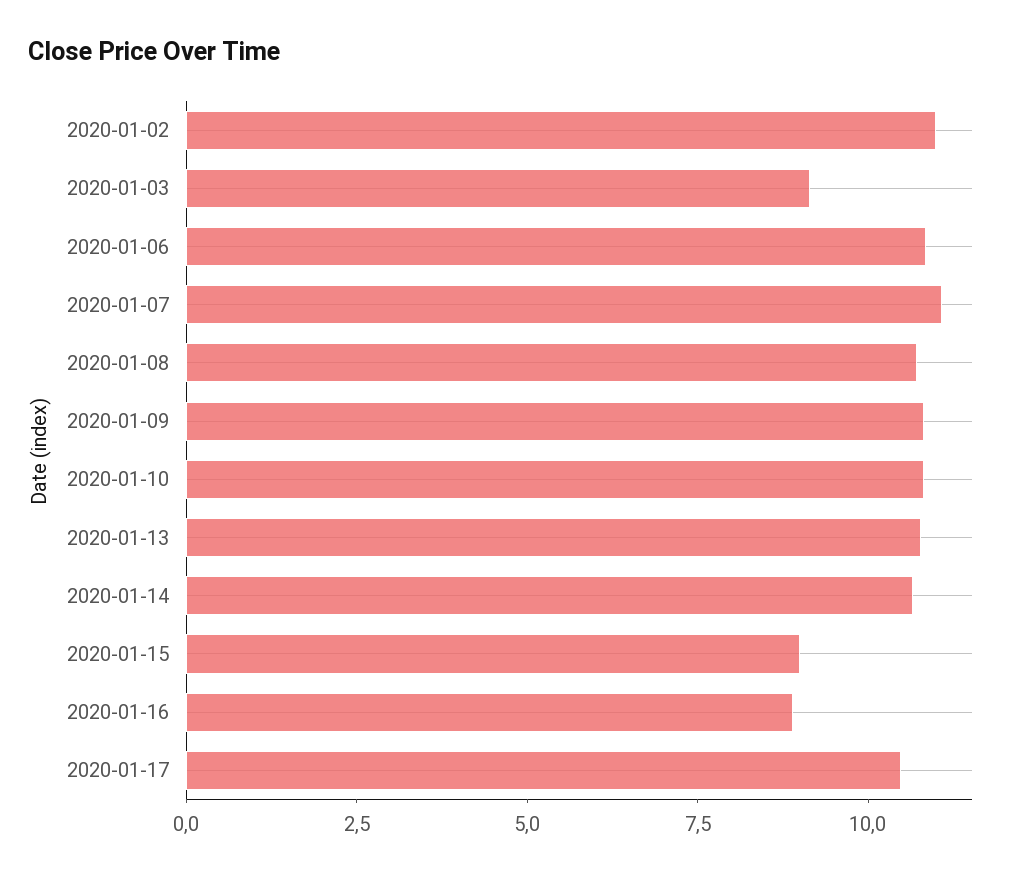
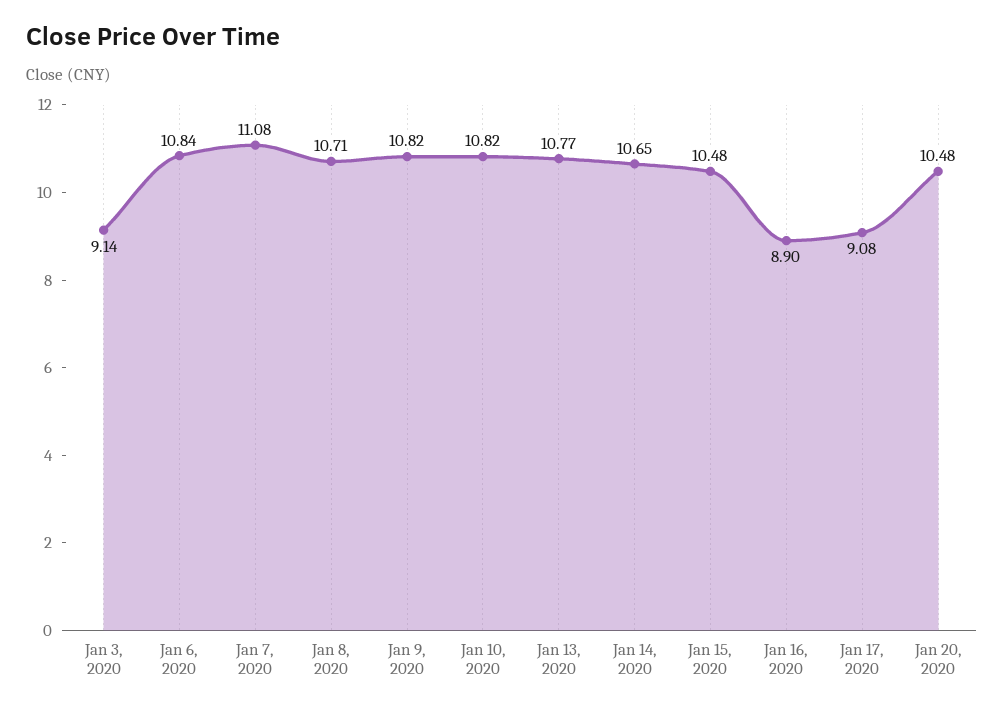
2020-01-02: 11 -> none
2020-01-15: 9 -> 10.48
2020-01-17: 10.5 -> 9.08
Jan 20, 2020: none -> 10.48

